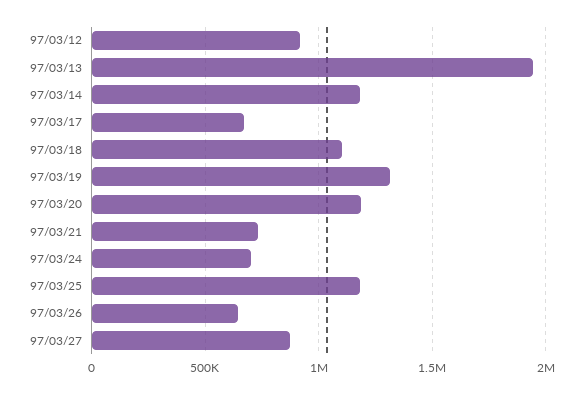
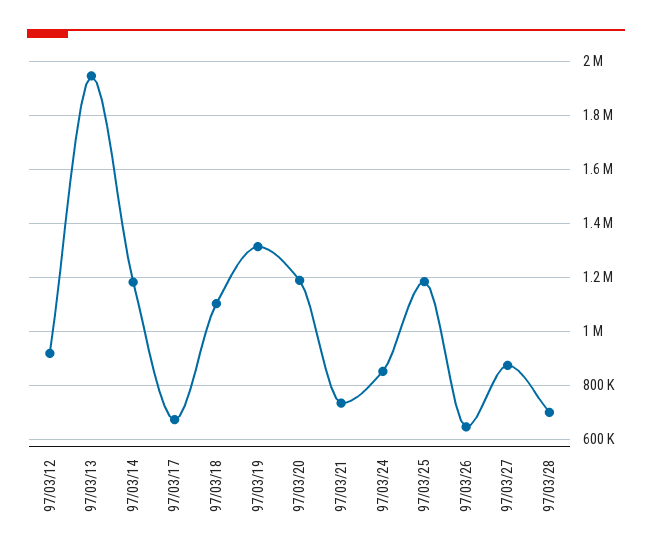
97/03/24: 700000 -> 850000
97/03/28: none -> 700000

